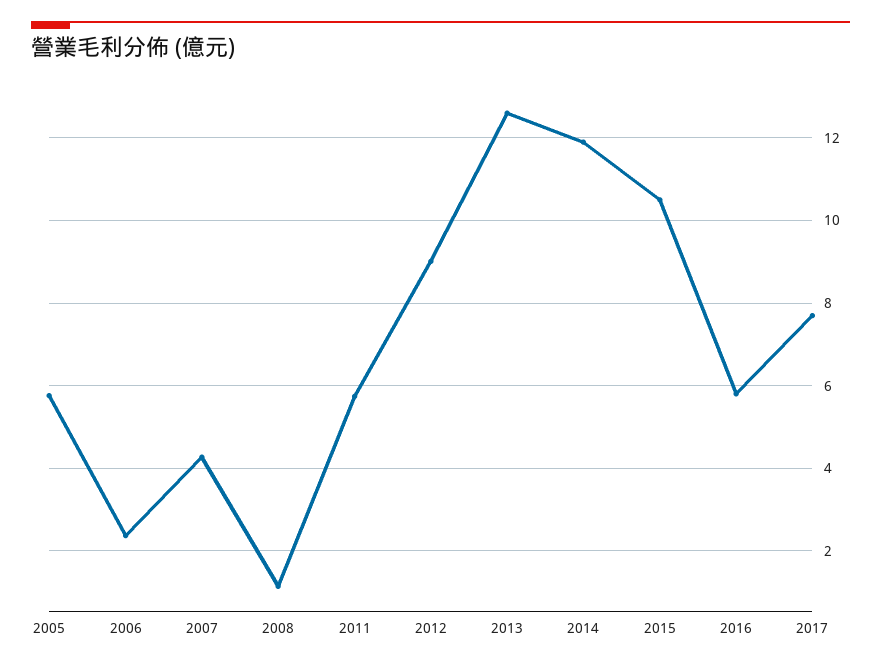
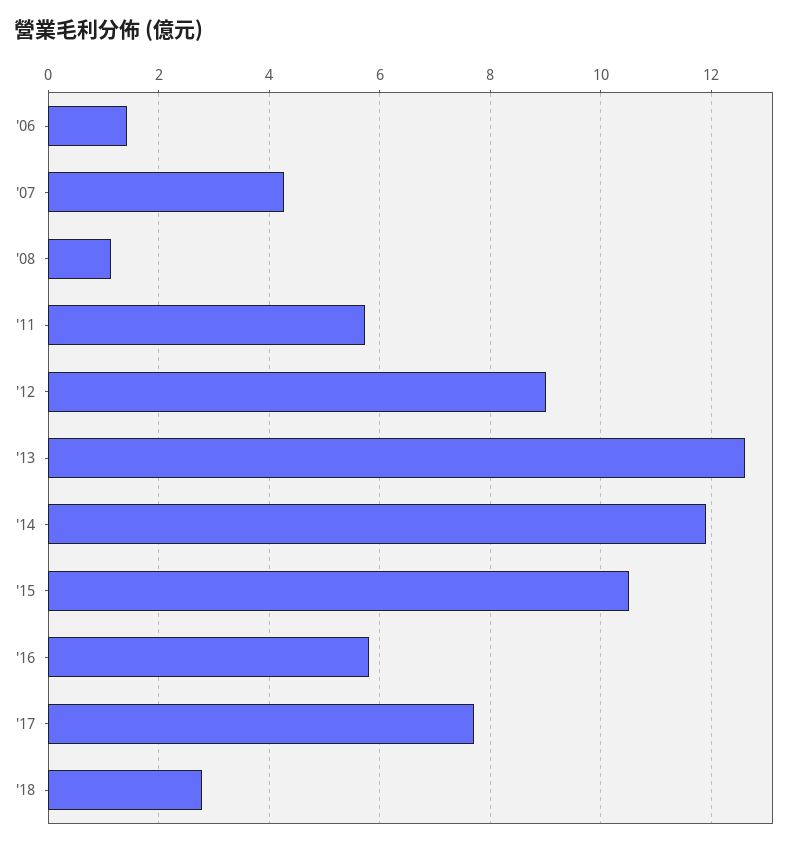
2005: 5.8 -> none
2006: 2.4 -> 1.4
'18: none -> 2.8

